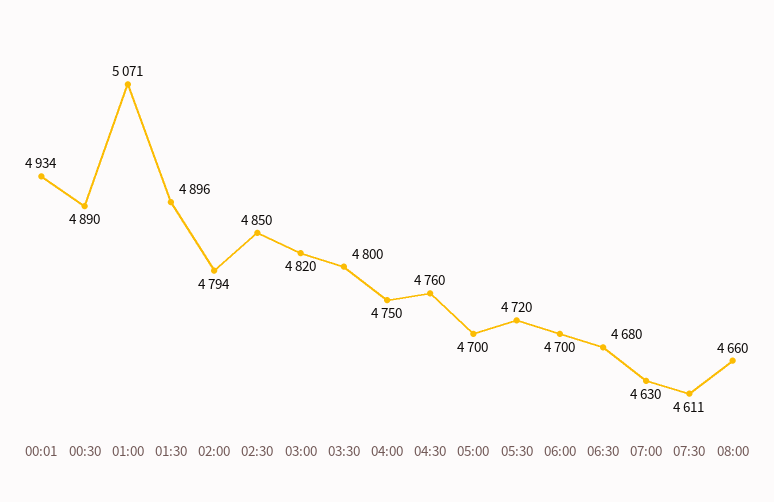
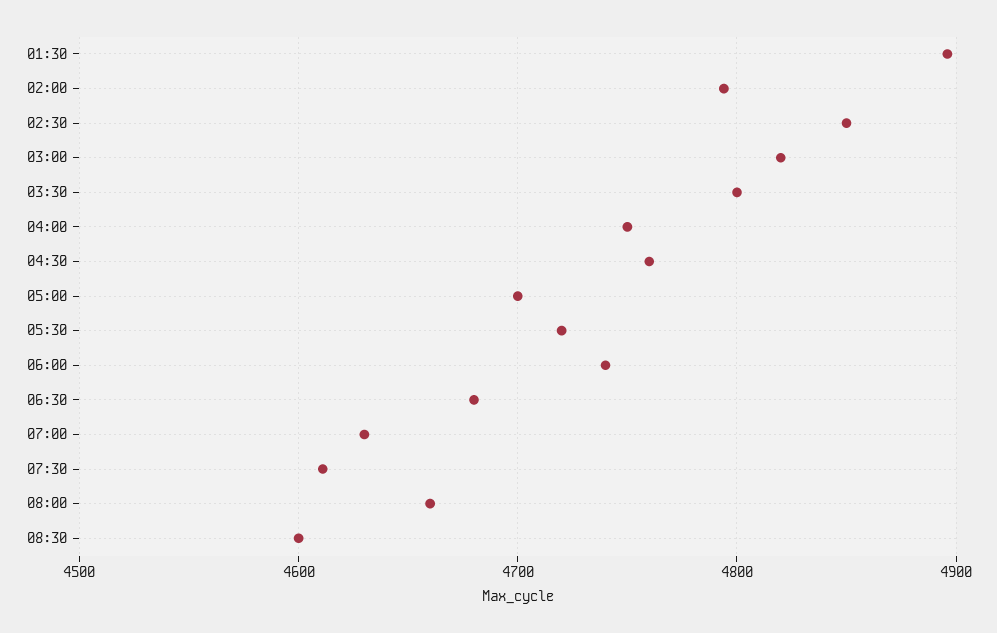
00:01: 4934 -> none
00:30: 4890 -> none
01:00: 5071 -> none
06:00: 4700 -> 4740
08:30: none -> 4600

